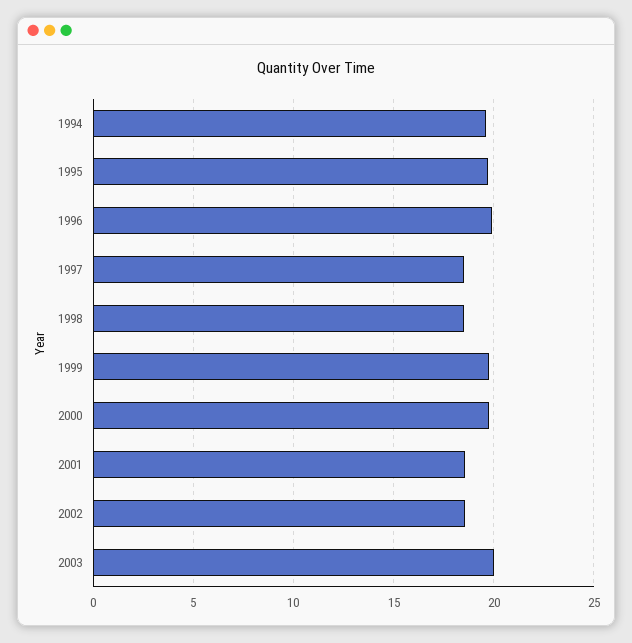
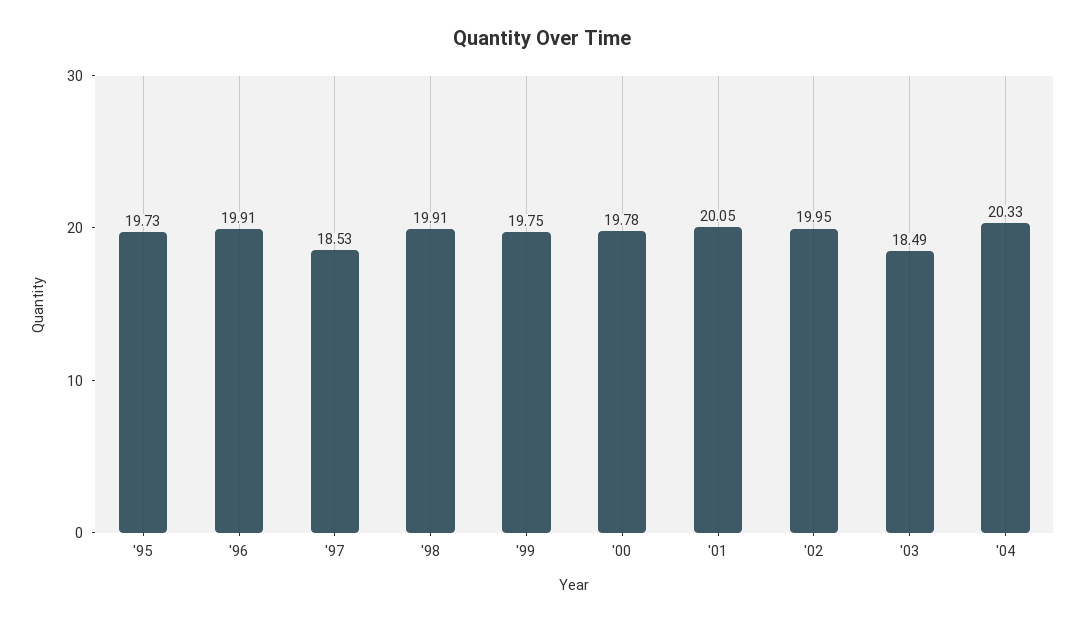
1994: 19.5 -> none
1998: 18.5 -> 19.91
2001: 18.5 -> 20.05
2002: 18.5 -> 19.95
2003: 20 -> 18.49
'04: none -> 20.33

